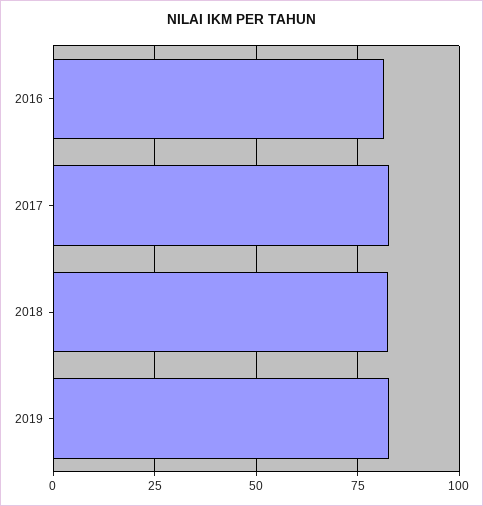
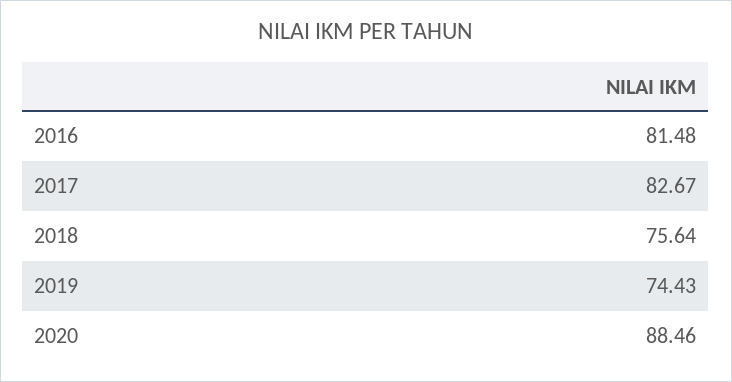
2018: 82.5 -> 75.64
2019: 82.5 -> 74.43
2020: none -> 88.46

